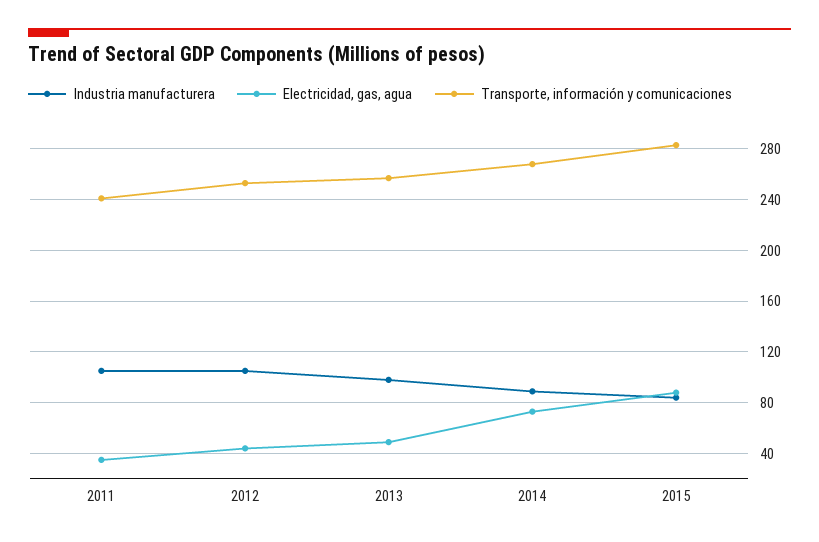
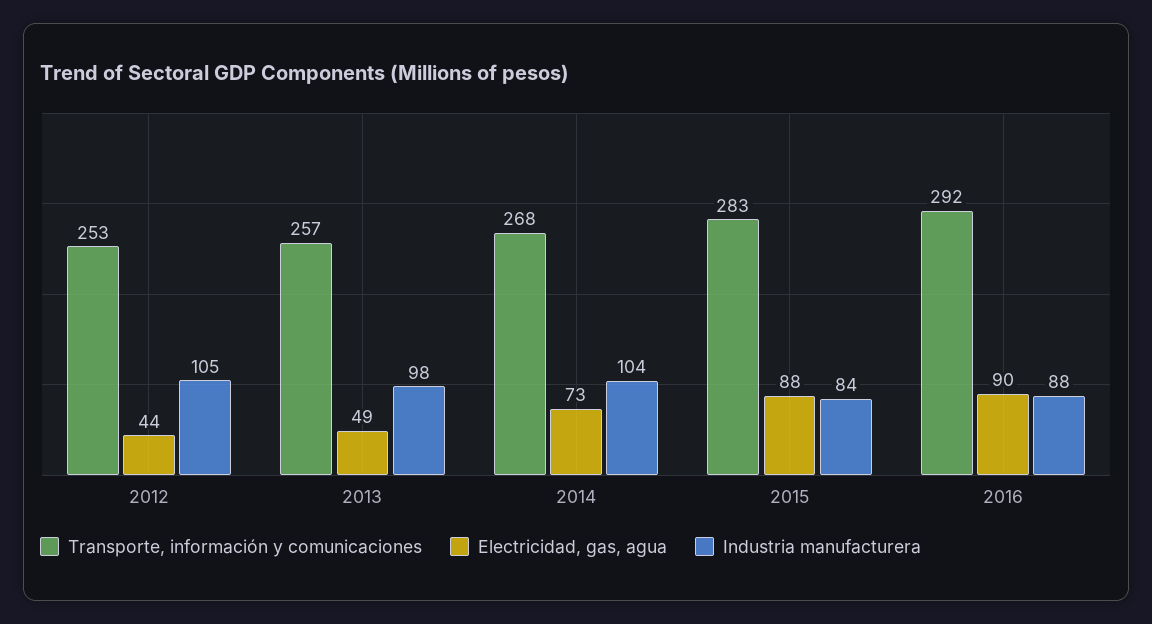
Industria manufacturera, 2011: 105 -> none
Electricidad, gas, agua, 2011: 35 -> none
Transporte, información y comunicaciones, 2011: 240 -> none
Industria manufacturera, 2014: 90 -> 104
Transporte, información y comunicaciones, 2016: none -> 292
Electricidad, gas, agua, 2016: none -> 90
Industria manufacturera, 2016: none -> 88

